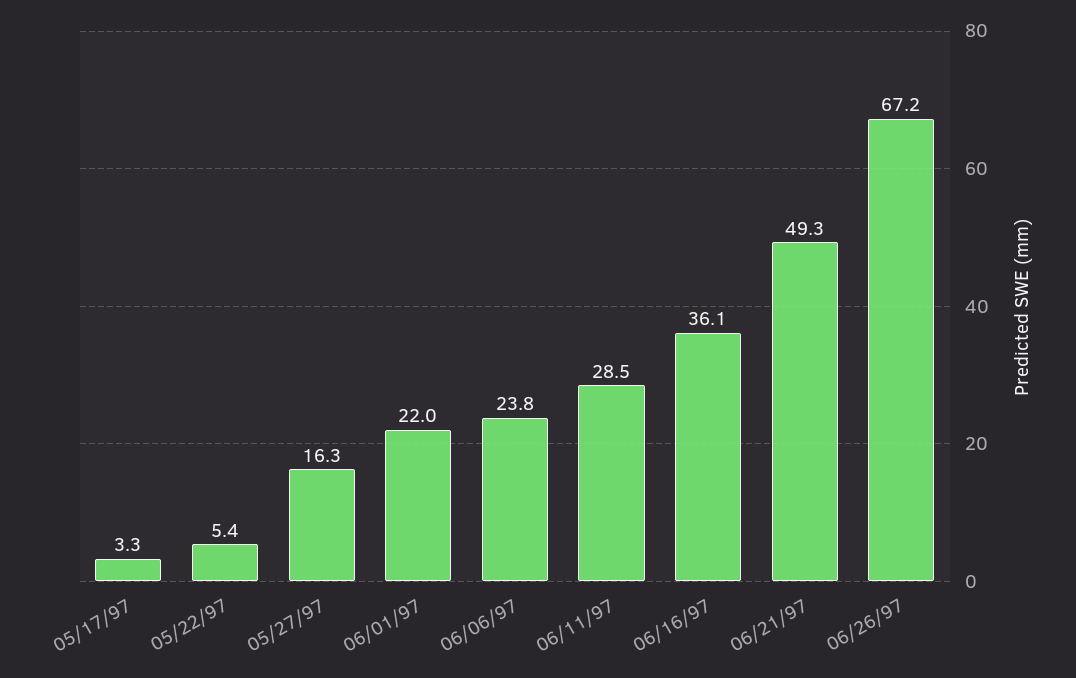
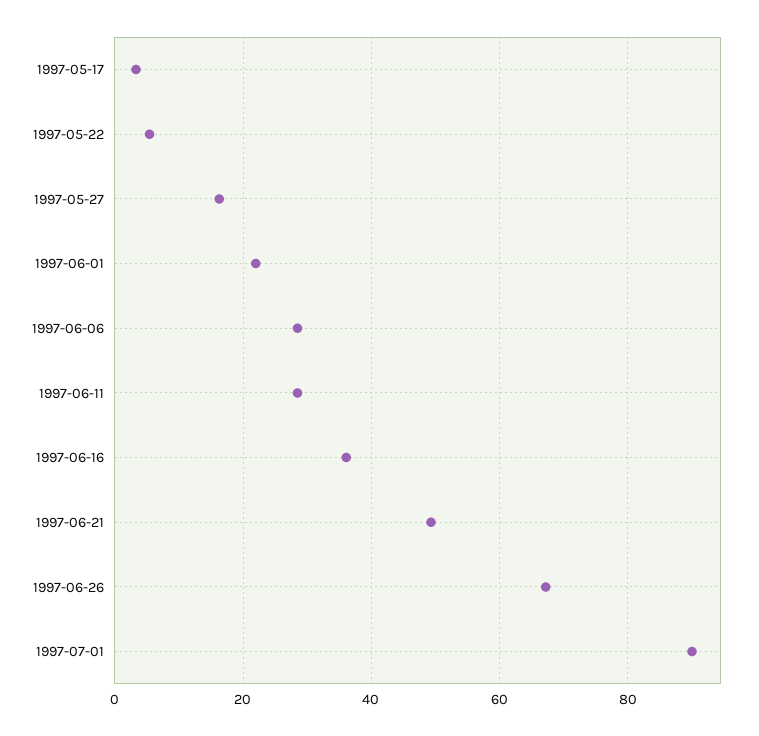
06/06/97: 23.8 -> 28
1997-07-01: none -> 90

